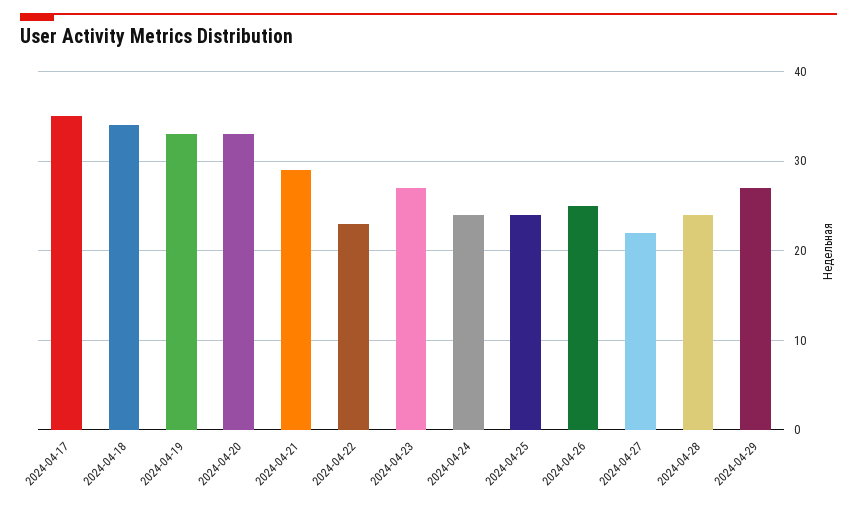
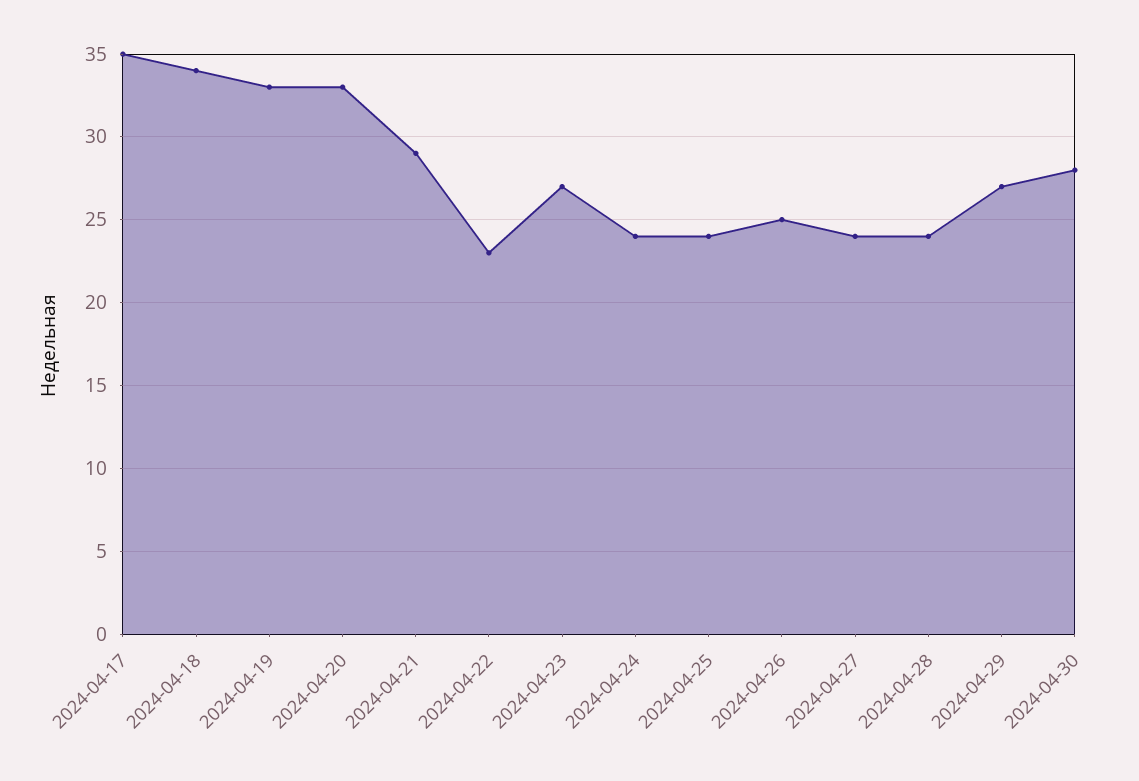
2024-04-27: 22 -> 24
2024-04-30: none -> 28

